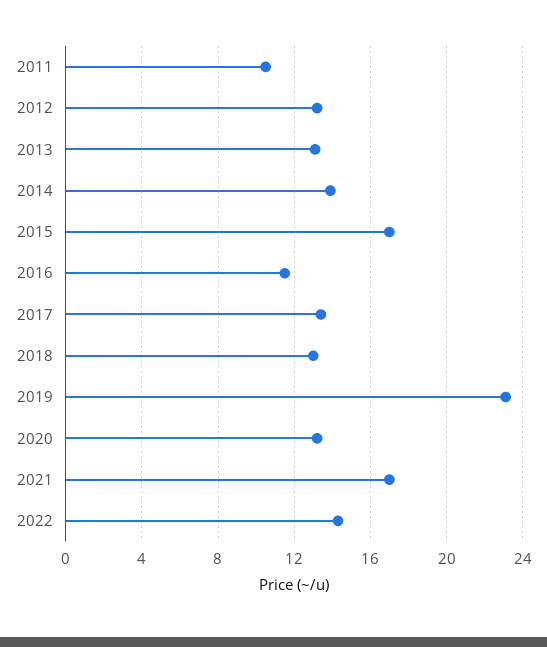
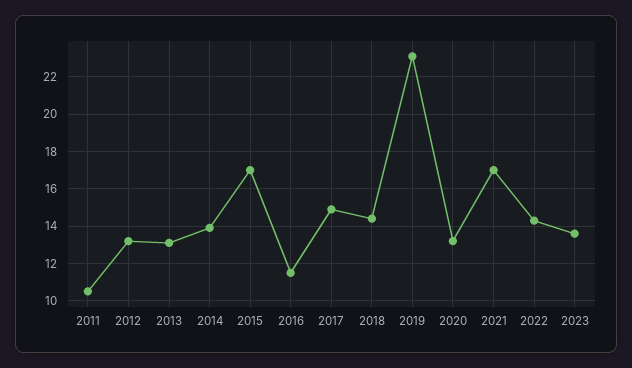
2017: 13.5 -> 15
2018: 13 -> 14.5
2023: none -> 13.5

